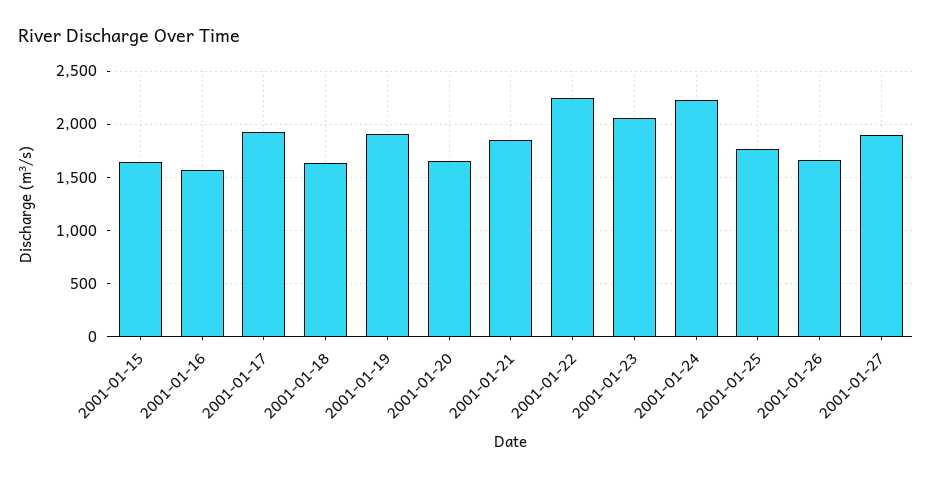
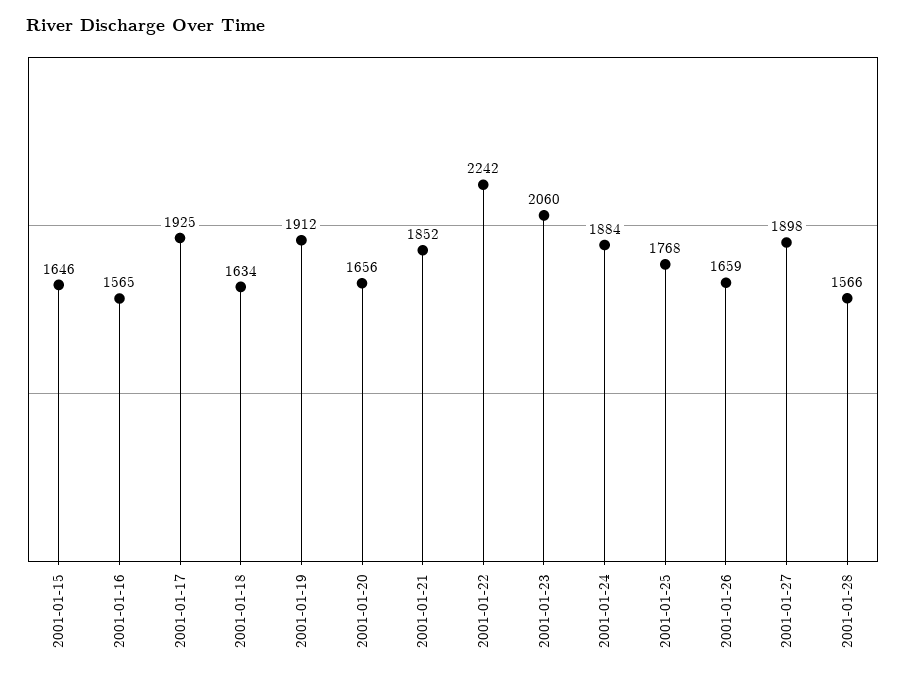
2001-01-24: 2200 -> 1884
2001-01-28: none -> 1566

